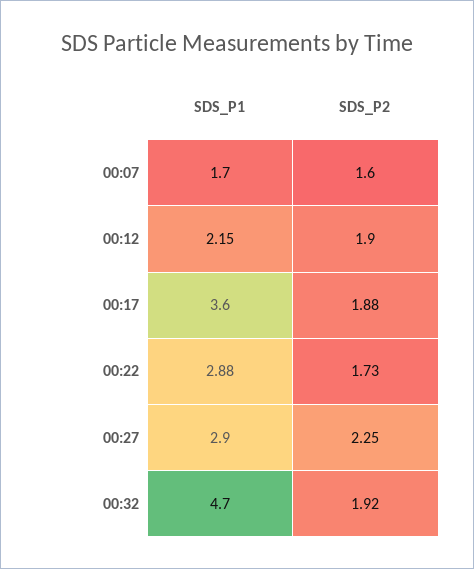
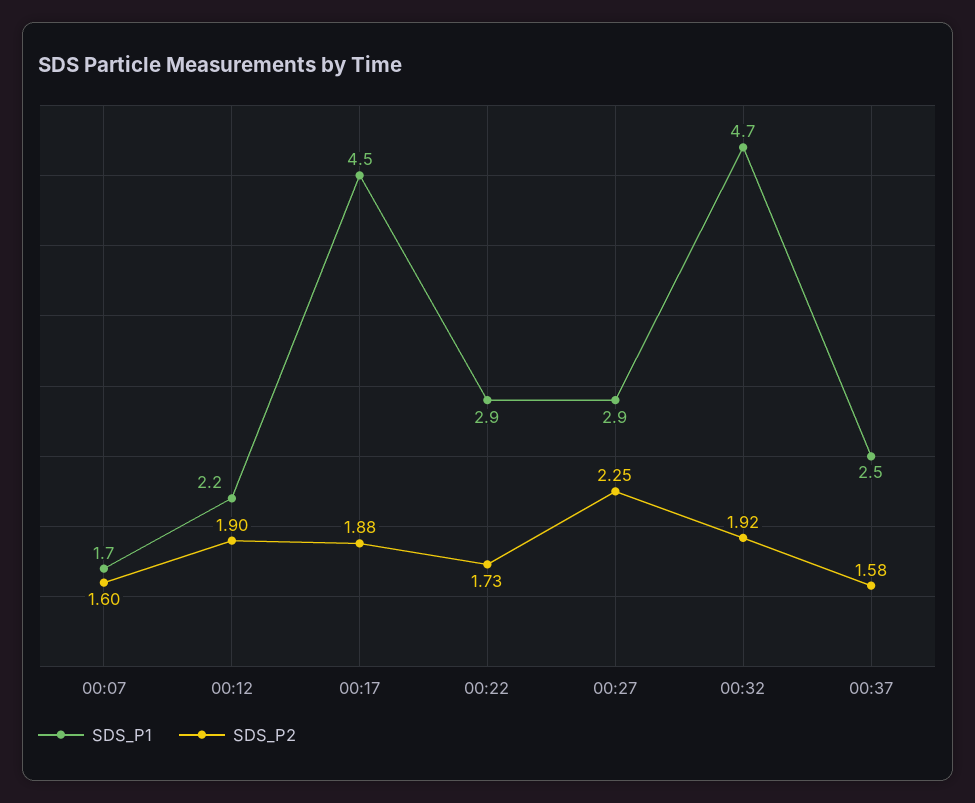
SDS_P1, 00:17: 3.6 -> 4.5
SDS_P1, 00:37: none -> 2.5
SDS_P2, 00:37: none -> 1.58

